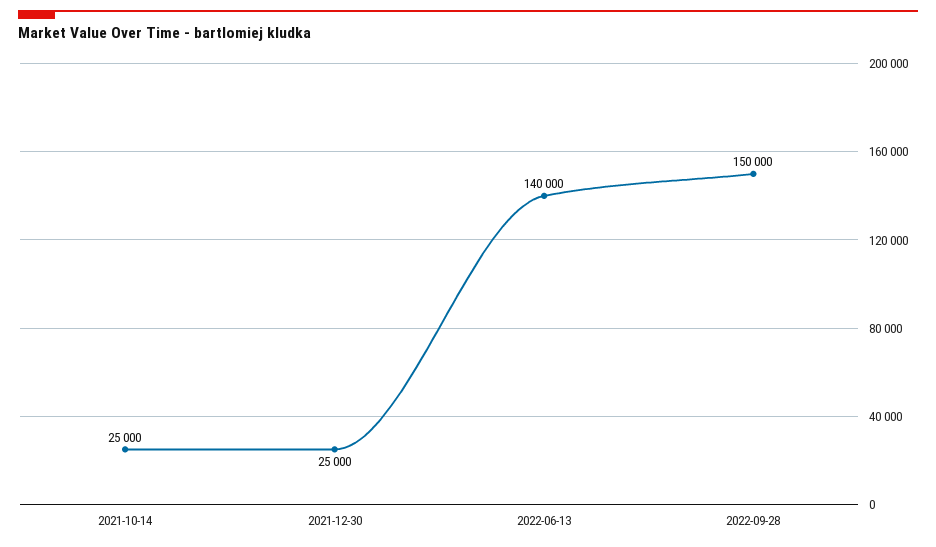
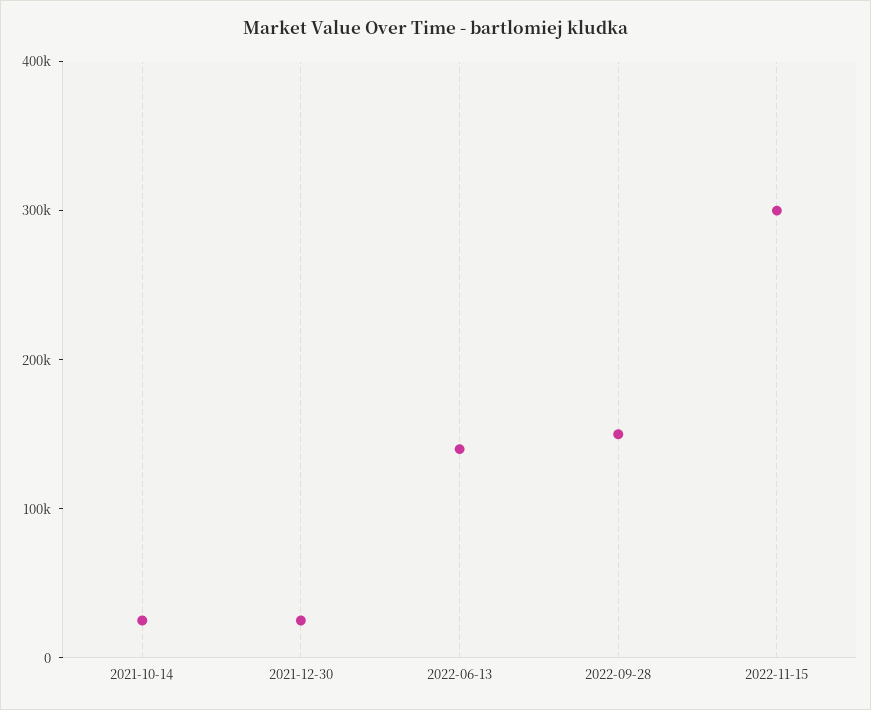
2022-11-15: none -> 300000

